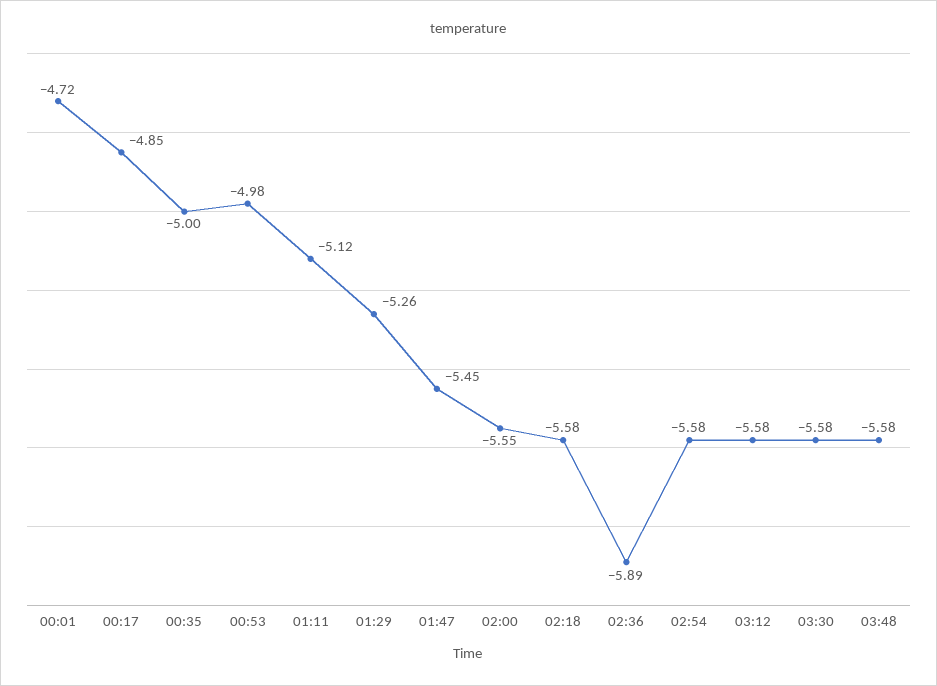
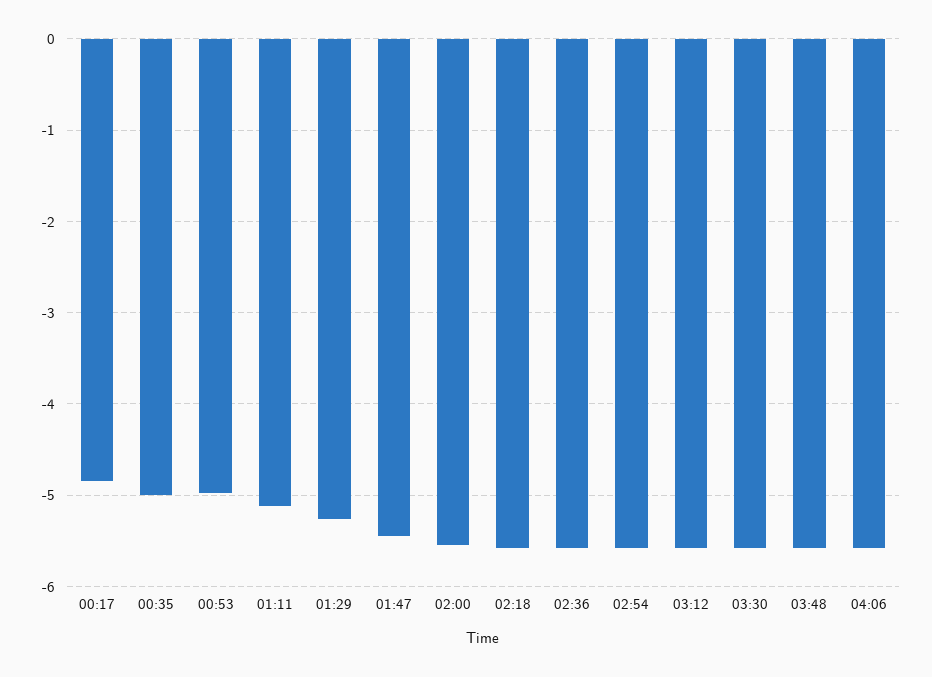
00:01: -4.72 -> none
02:36: -5.89 -> -5.6
04:06: none -> -5.6

